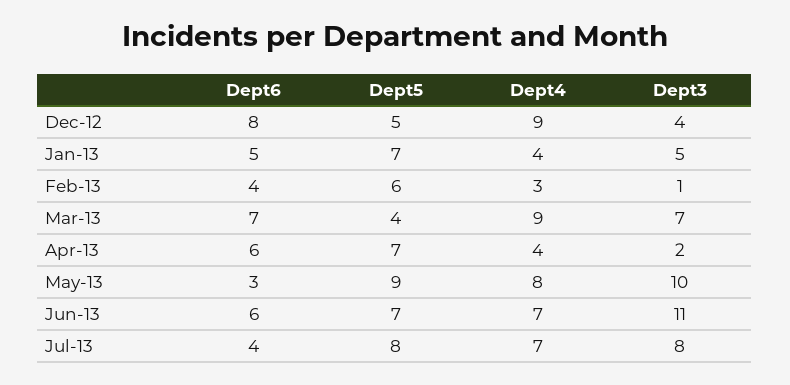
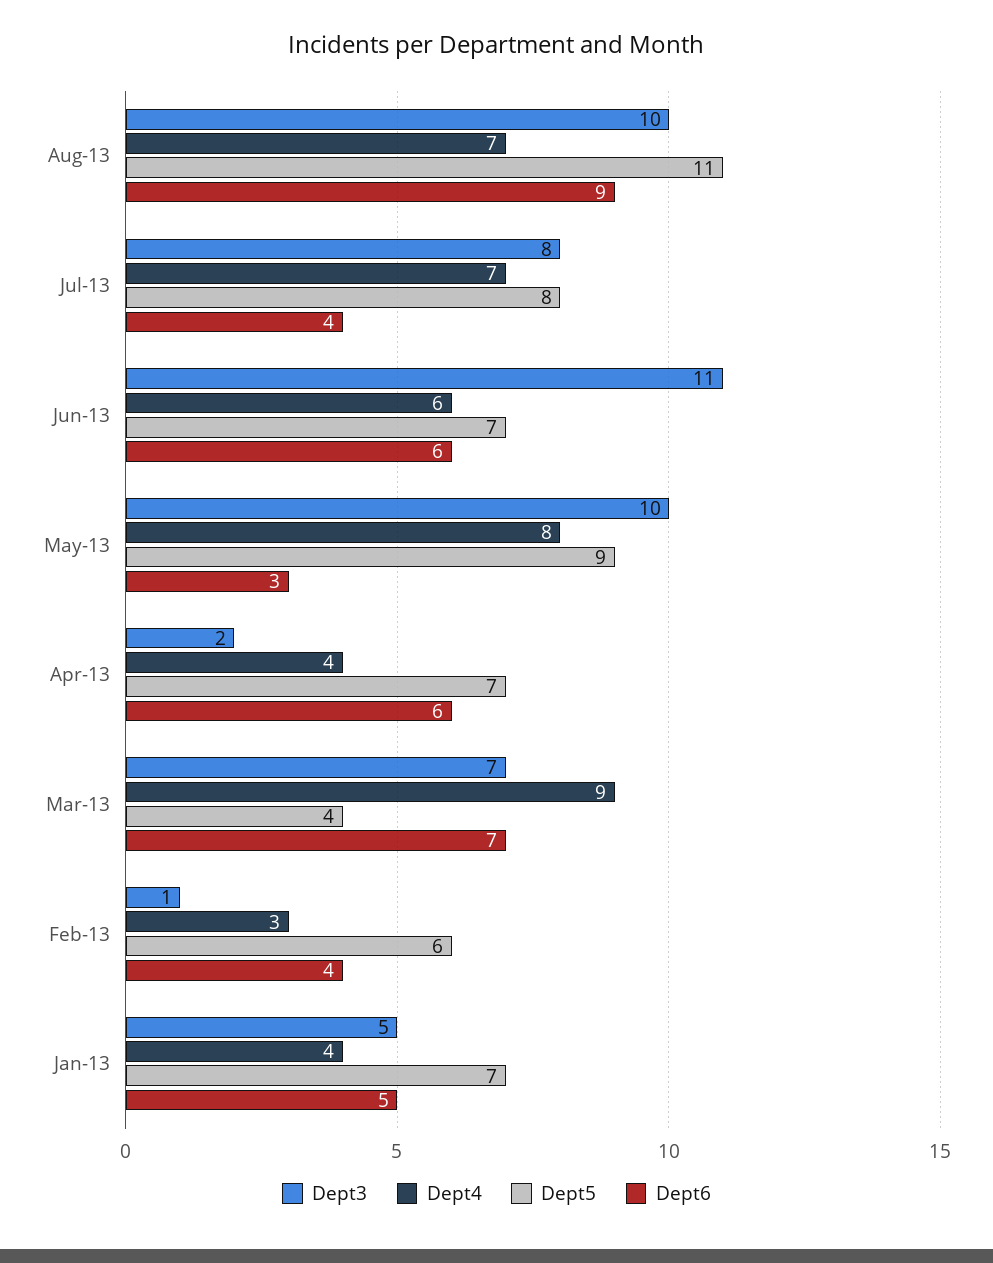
Dept6, Dec-12: 8 -> none
Dept5, Dec-12: 5 -> none
Dept4, Dec-12: 9 -> none
Dept3, Dec-12: 4 -> none
Dept4, Jun-13: 7 -> 6
Dept3, Aug-13: none -> 10
Dept4, Aug-13: none -> 7
Dept5, Aug-13: none -> 11
Dept6, Aug-13: none -> 9

